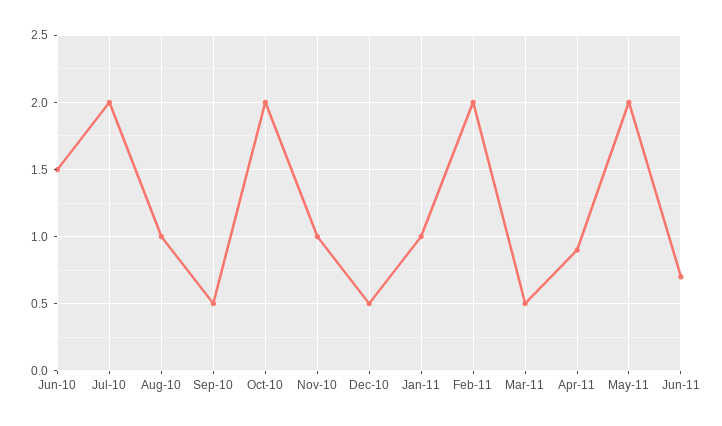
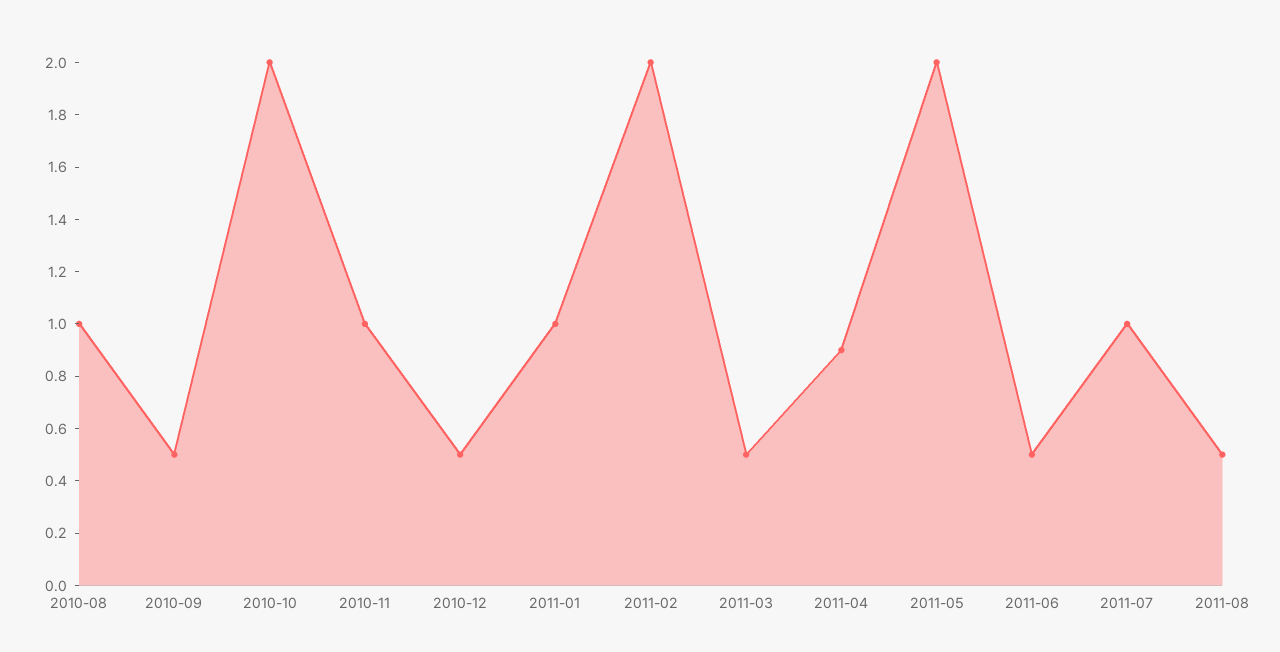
Jun-10: 1.5 -> none
Jul-10: 2 -> none
Jun-11: 0.7 -> 0.5
2011-07: none -> 1
2011-08: none -> 0.5

